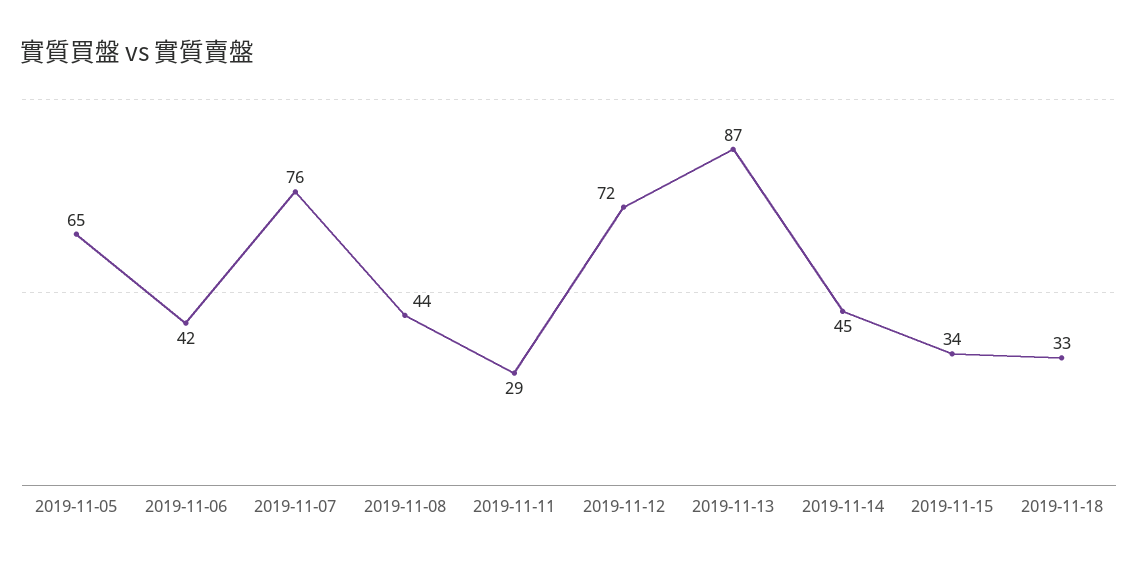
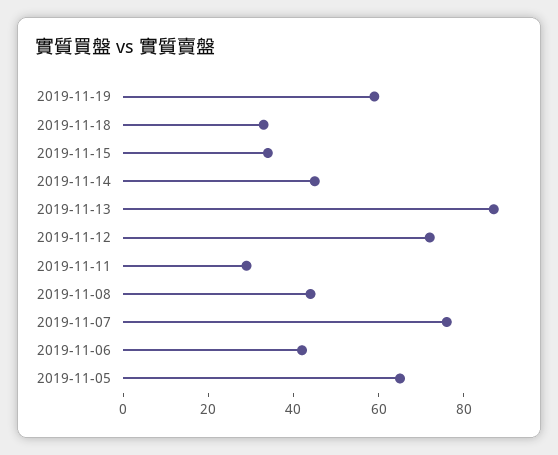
2019-11-19: none -> 60

